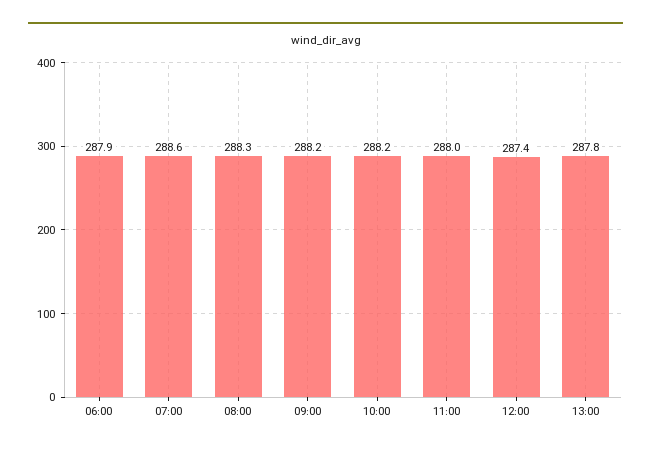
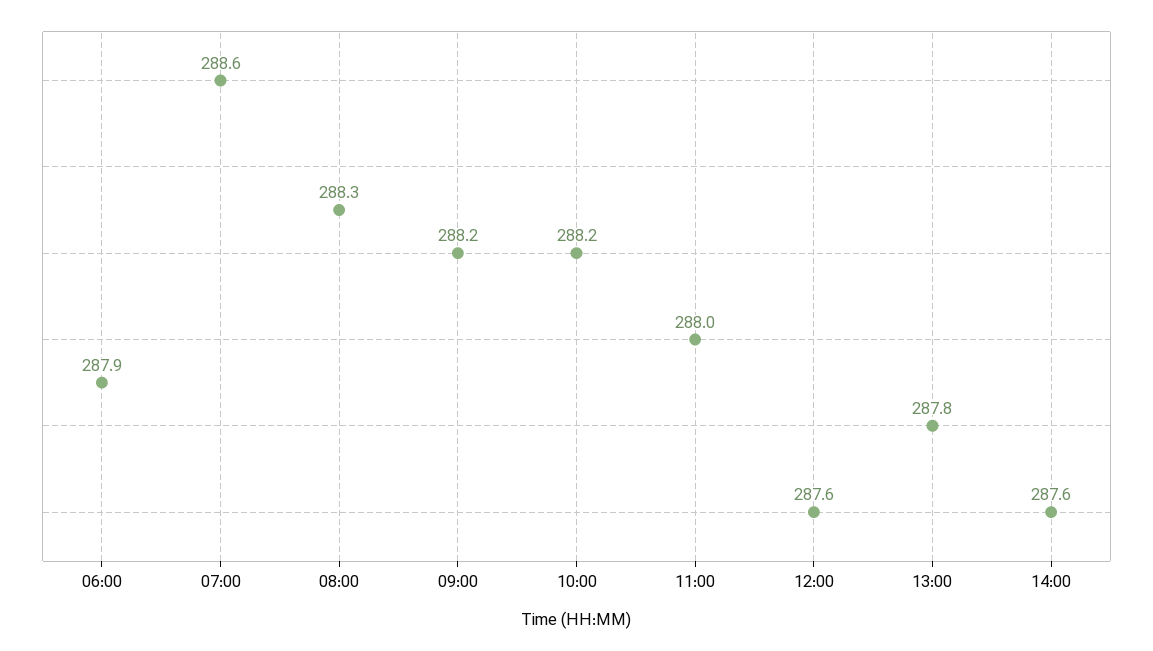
12:00: 287.4 -> 287.6
14:00: none -> 287.6

